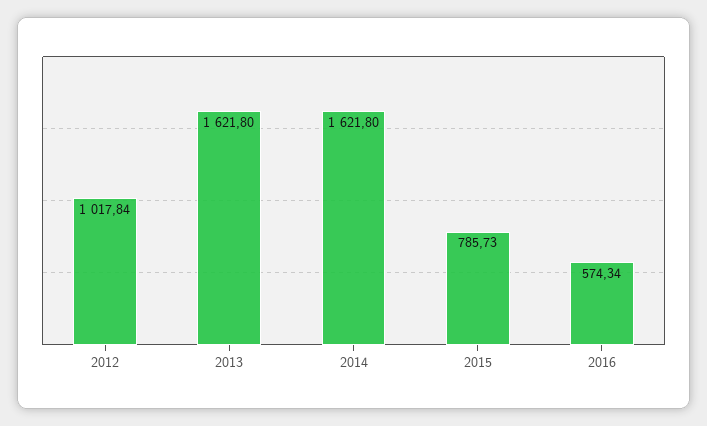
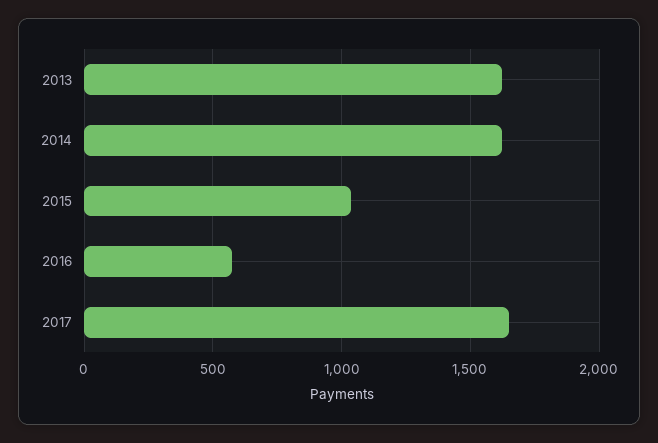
2012: 1017.84 -> none
2015: 785.73 -> 1050
2017: none -> 1650

